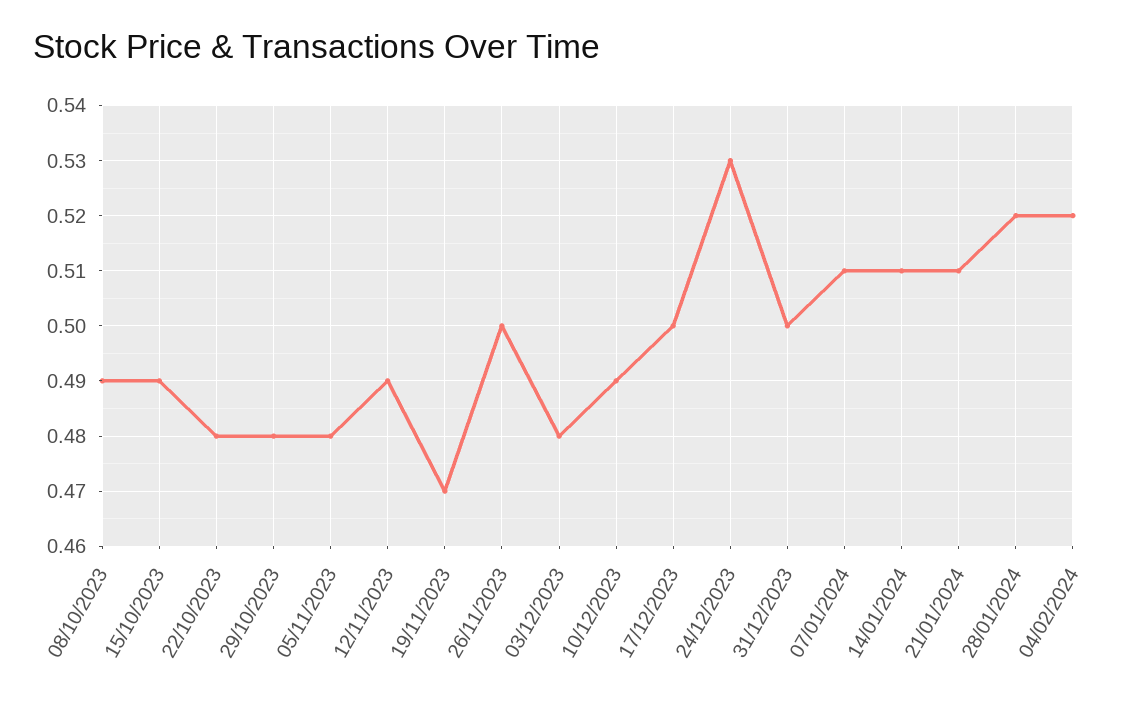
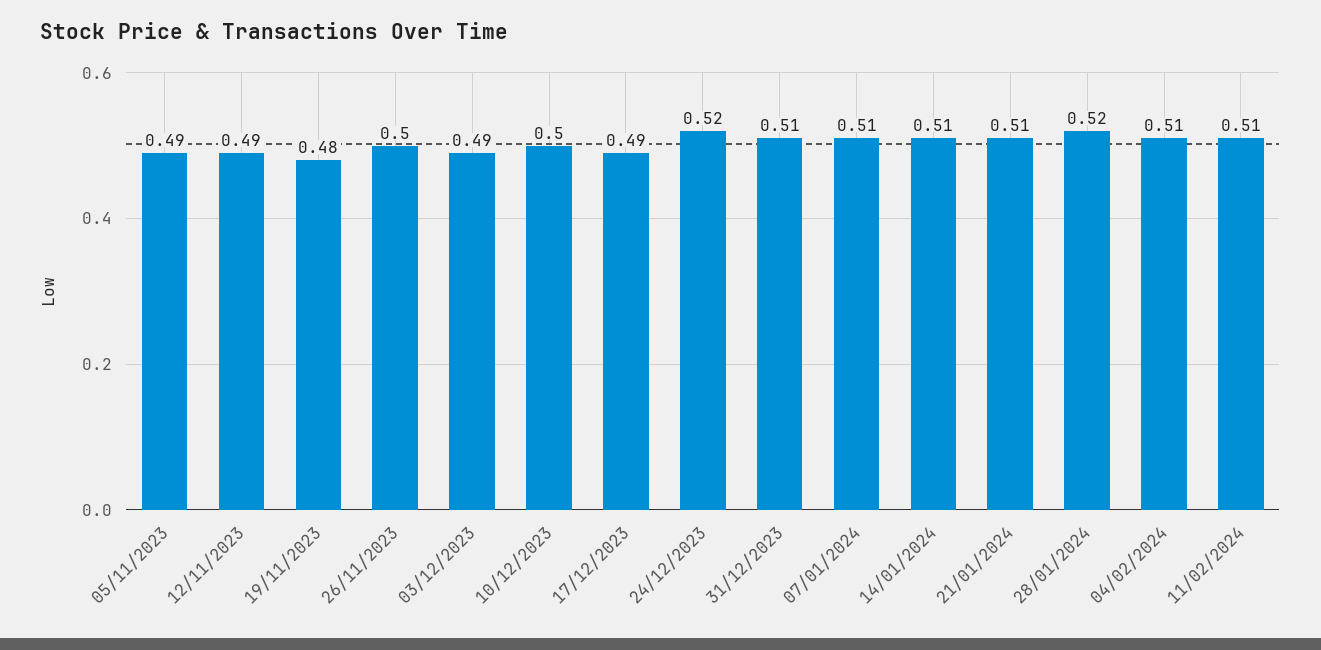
08/10/2023: 0.49 -> none
15/10/2023: 0.49 -> none
22/10/2023: 0.48 -> none
29/10/2023: 0.48 -> none
05/11/2023: 0.48 -> 0.49
19/11/2023: 0.47 -> 0.48
03/12/2023: 0.48 -> 0.49
10/12/2023: 0.49 -> 0.5
17/12/2023: 0.5 -> 0.49
24/12/2023: 0.53 -> 0.52
31/12/2023: 0.5 -> 0.51
04/02/2024: 0.52 -> 0.51
11/02/2024: none -> 0.51

